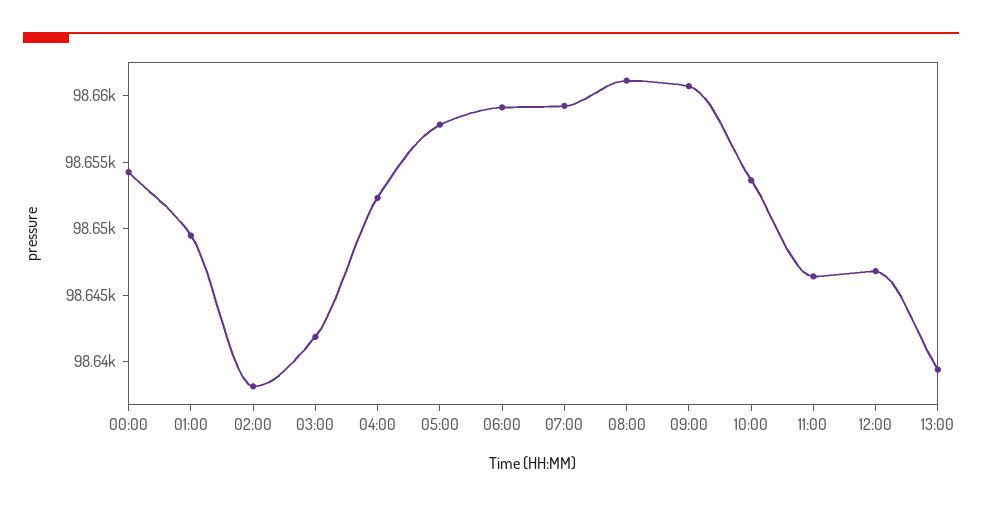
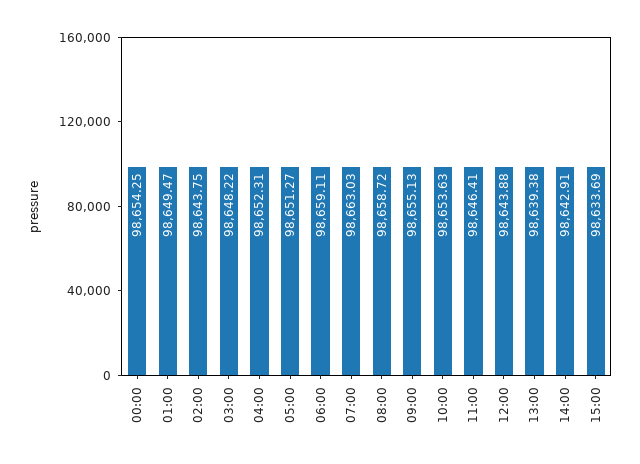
02:00: 98638 -> 98643.75
03:00: 98642 -> 98648.22
05:00: 98658 -> 98651.27
07:00: 98659 -> 98663.03
08:00: 98661 -> 98658.72
09:00: 98661 -> 98655.13
12:00: 98647 -> 98643.88
14:00: none -> 98642.91
15:00: none -> 98633.69

